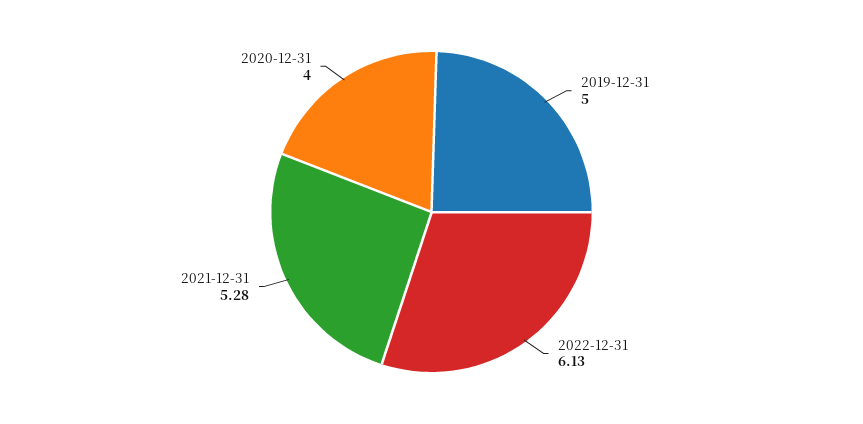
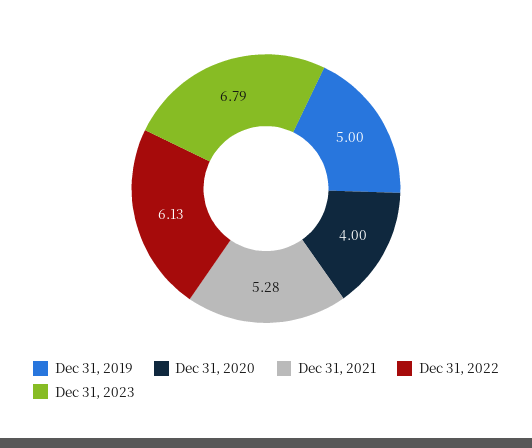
Dec 31, 2023: none -> 6.79

